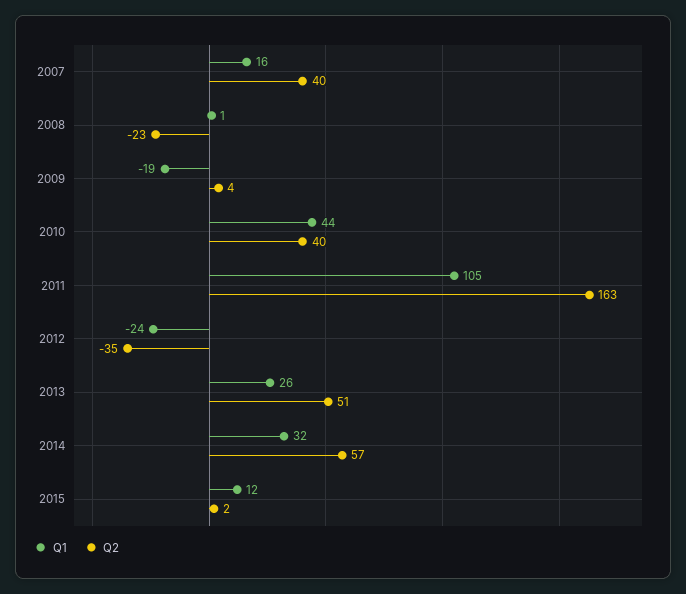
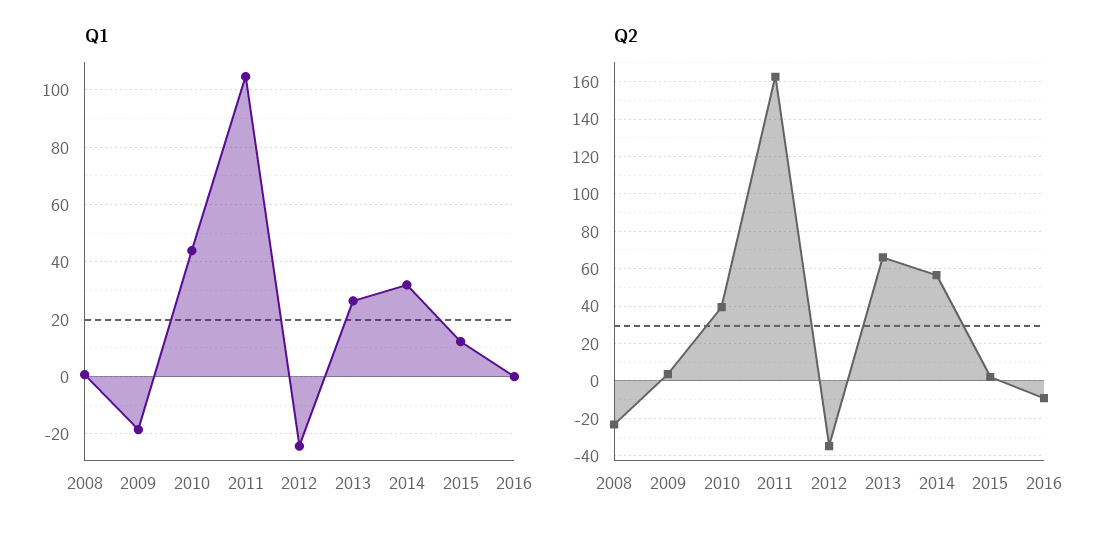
Q1, 2007: 16 -> none
Q2, 2007: 40 -> none
Q2, 2013: 51 -> 65
Q1, 2016: none -> 0
Q2, 2016: none -> -10

